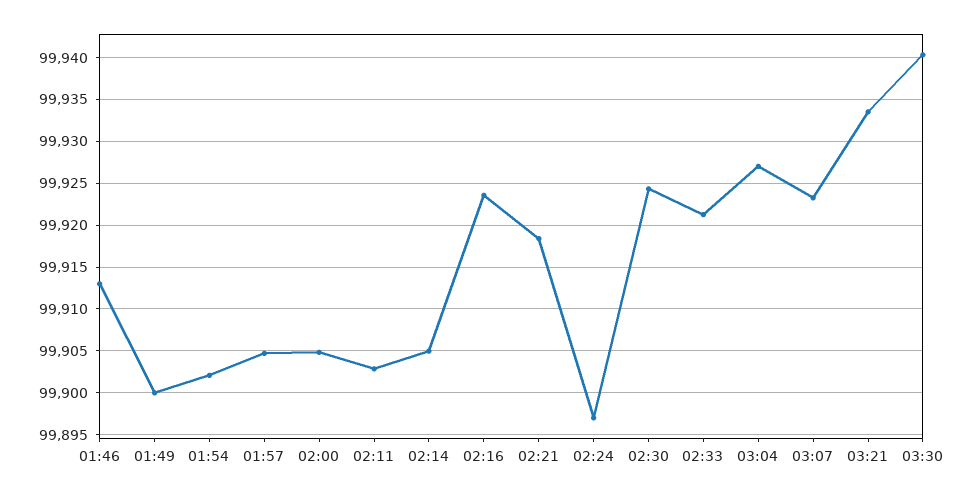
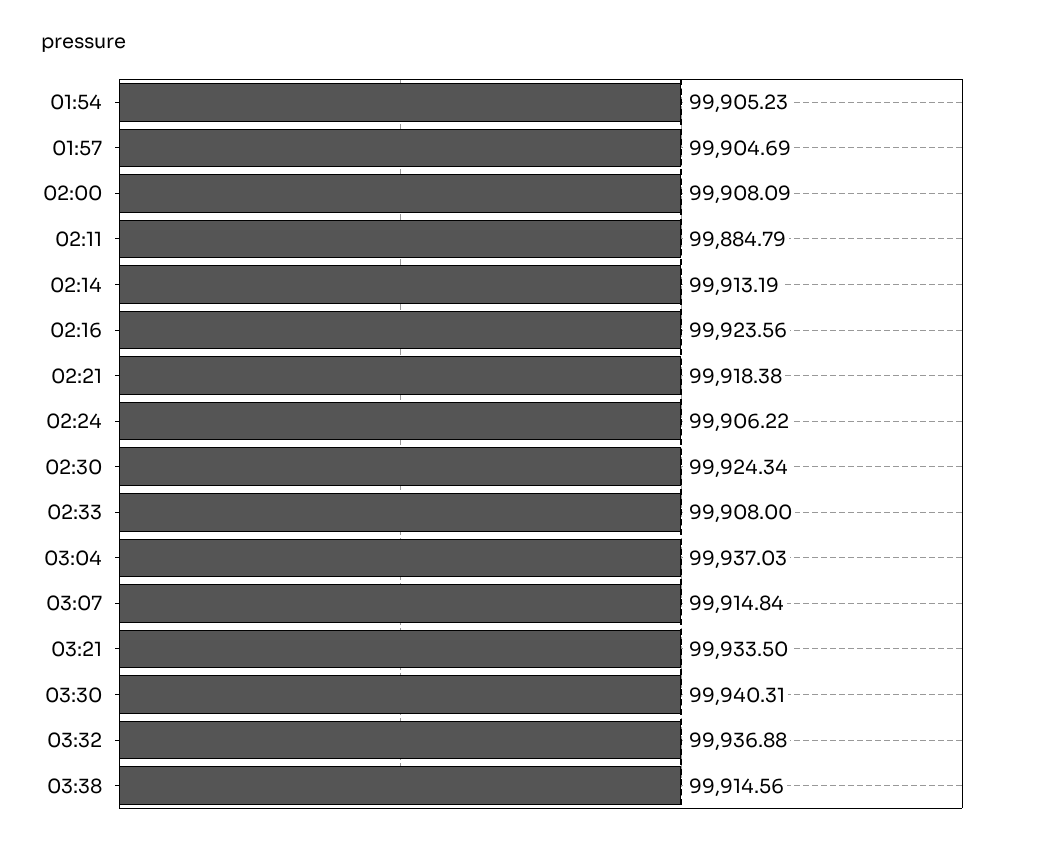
01:46: 99913 -> none
01:49: 99900 -> none
01:54: 99902 -> 99905.23
02:00: 99905 -> 99908.09
02:11: 99903 -> 99884.79
02:14: 99905 -> 99913.19
02:24: 99897 -> 99906.22
02:33: 99921 -> 99908
03:04: 99927 -> 99937.03
03:07: 99923 -> 99914.84
03:32: none -> 99936.88
03:38: none -> 99914.56

